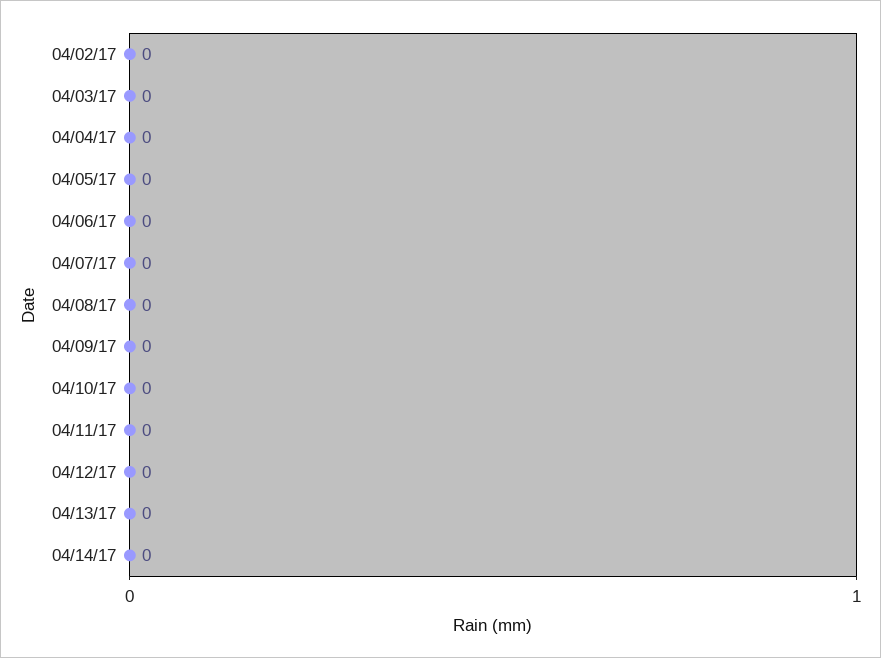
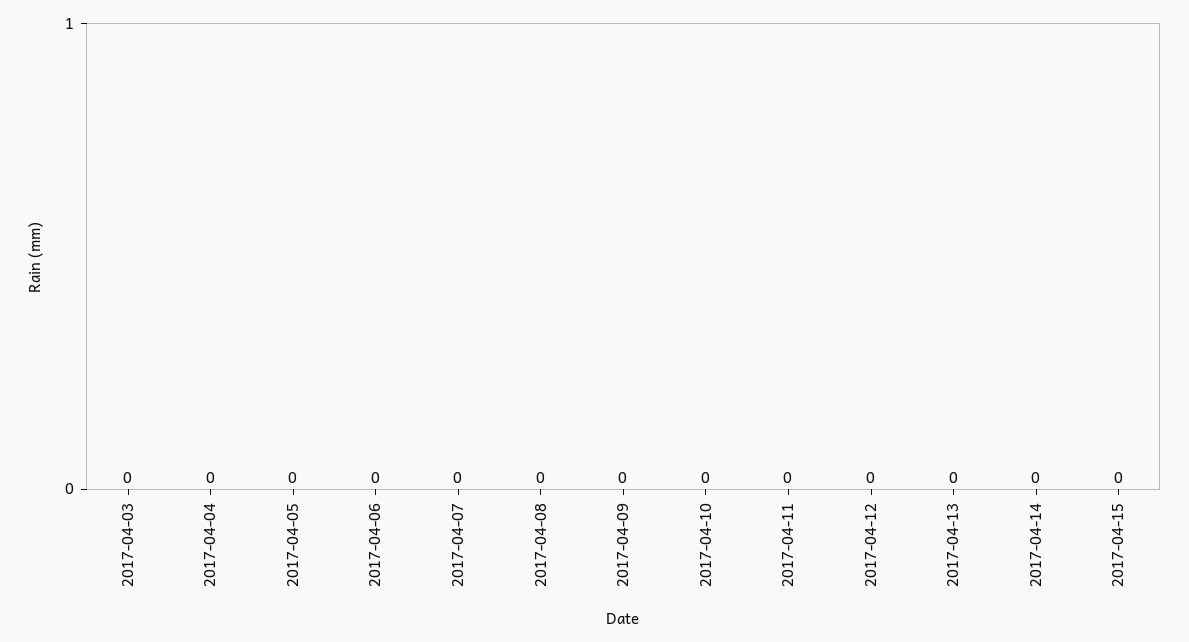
04/02/17: 0 -> none
2017-04-15: none -> 0

